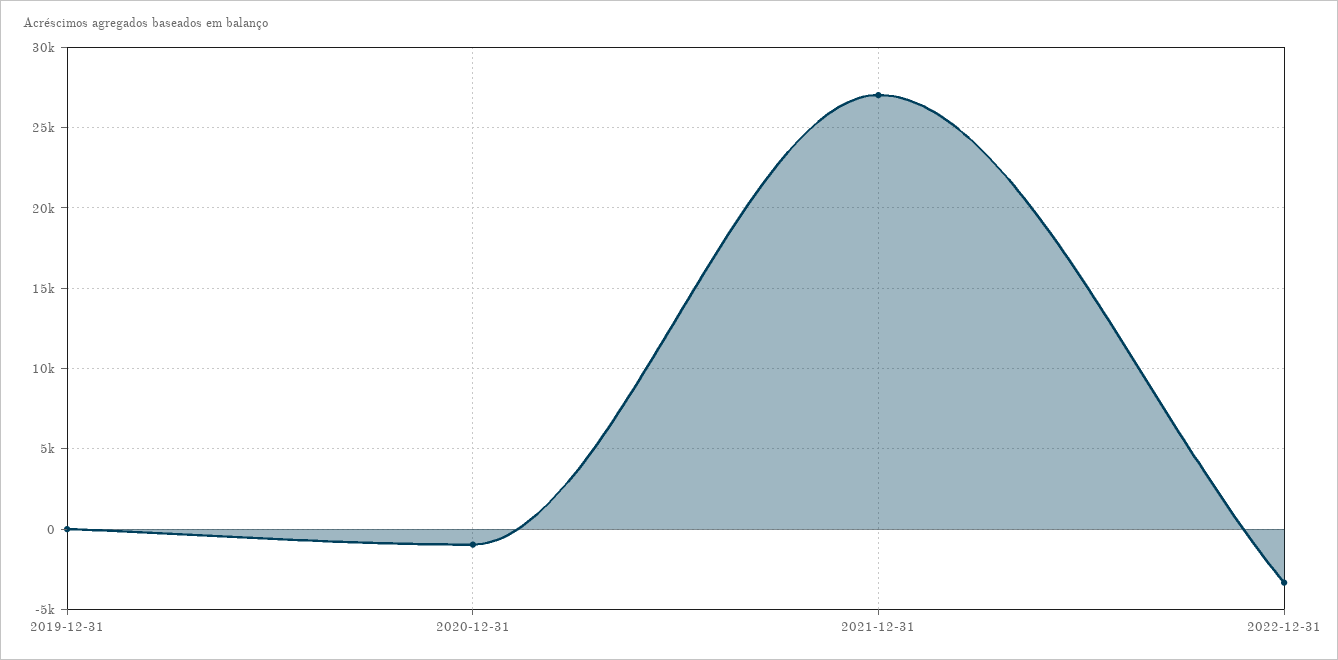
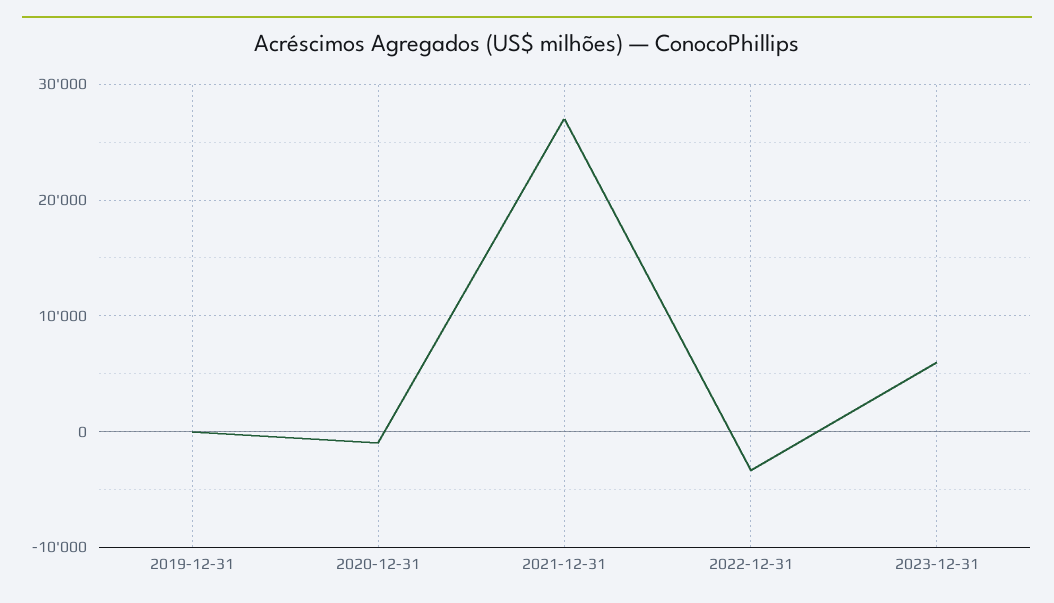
2023-12-31: none -> 6000

